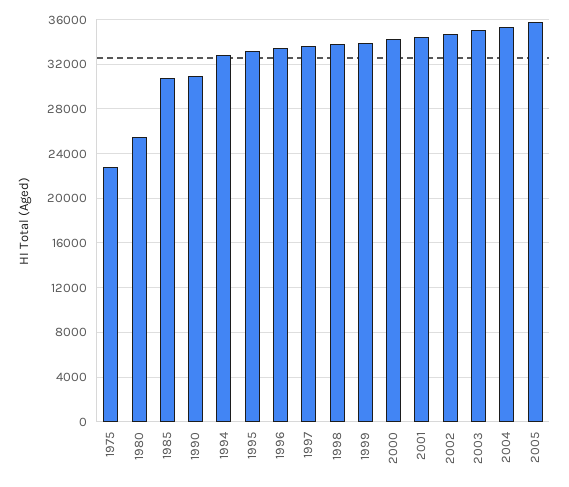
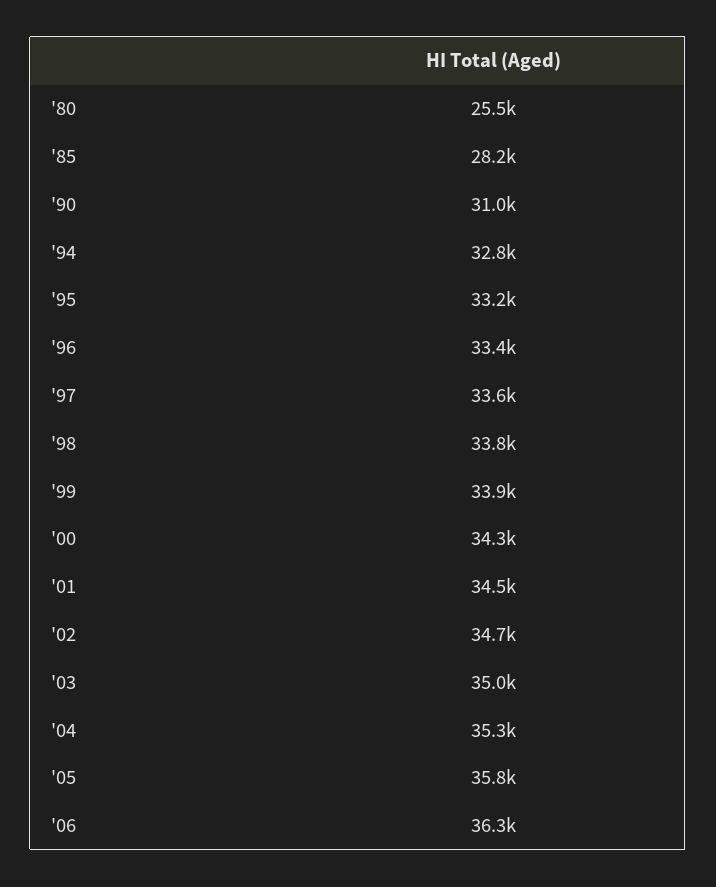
1975: 23000 -> none
1985: 31000 -> 28200
'06: none -> 36300

